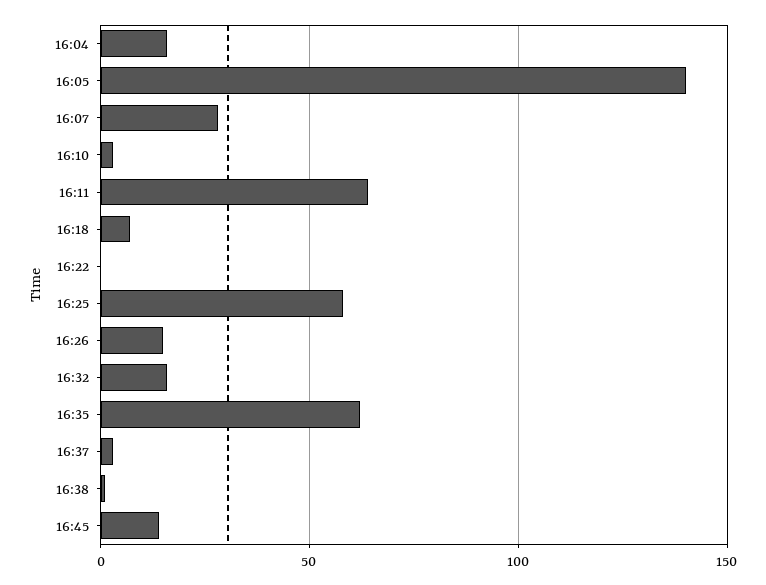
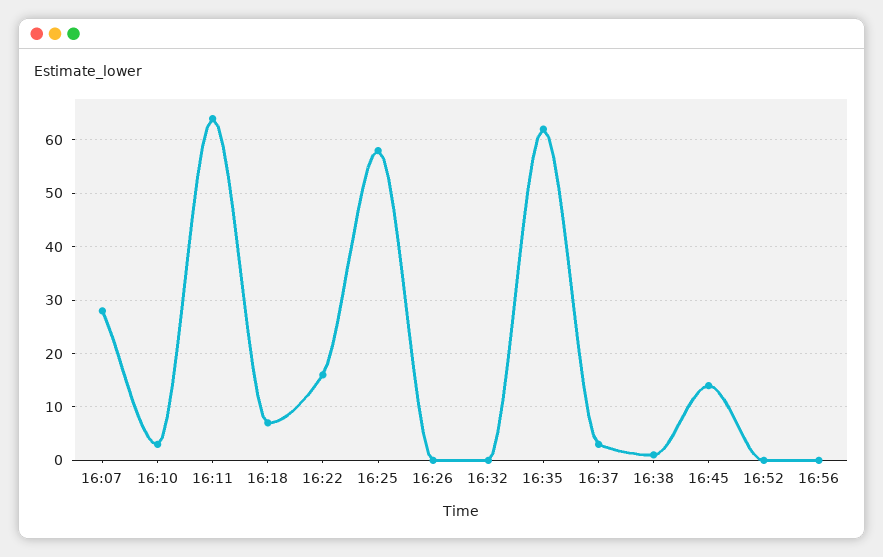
16:04: 15 -> none
16:05: 140 -> none
16:22: 0 -> 15
16:26: 15 -> 0
16:32: 15 -> 0
16:52: none -> 0
16:56: none -> 0

